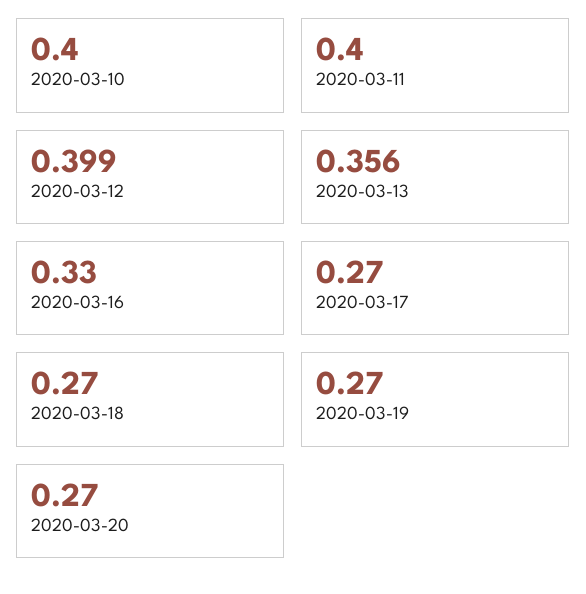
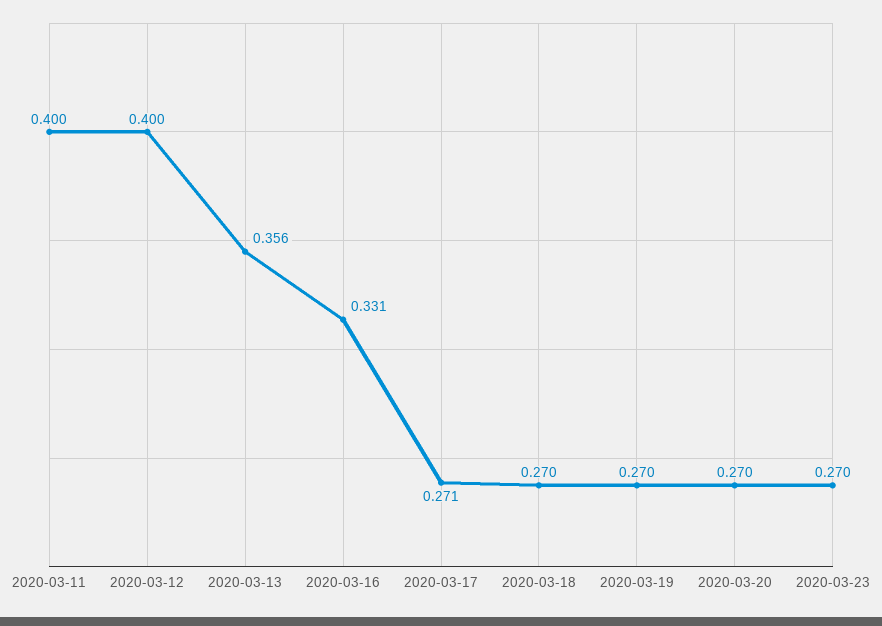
2020-03-10: 0.4 -> none
2020-03-12: 0.399 -> 0.4
2020-03-16: 0.33 -> 0.331
2020-03-17: 0.27 -> 0.271
2020-03-23: none -> 0.27

